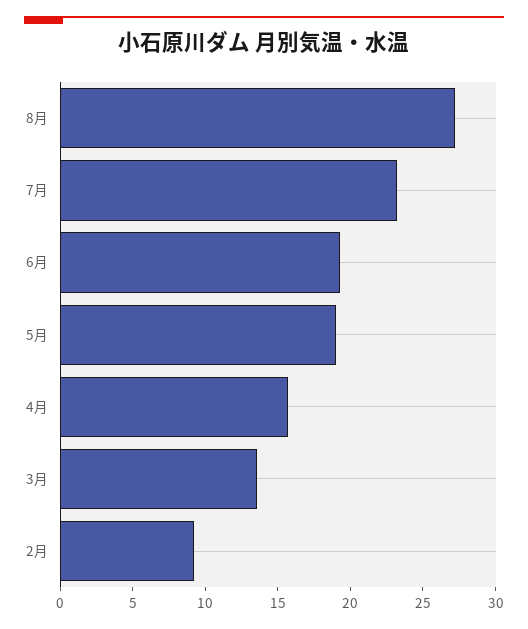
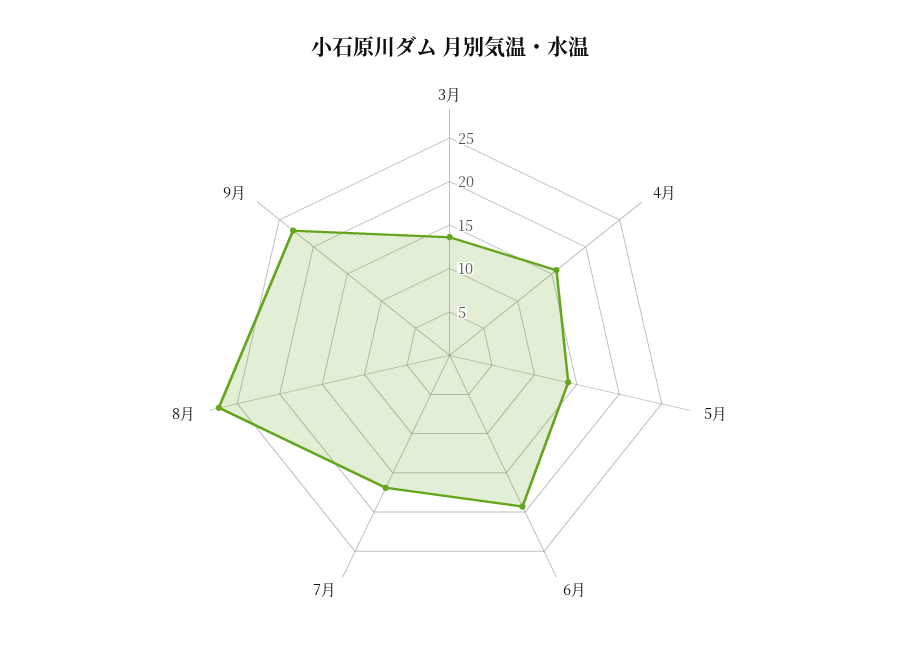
7月: 23 -> 17
5月: 19 -> 14
2月: 9 -> none
9月: none -> 23

